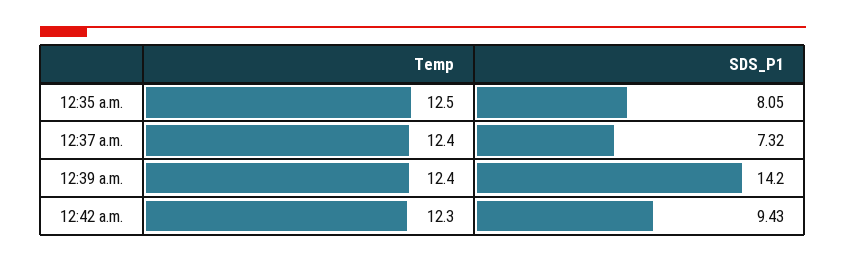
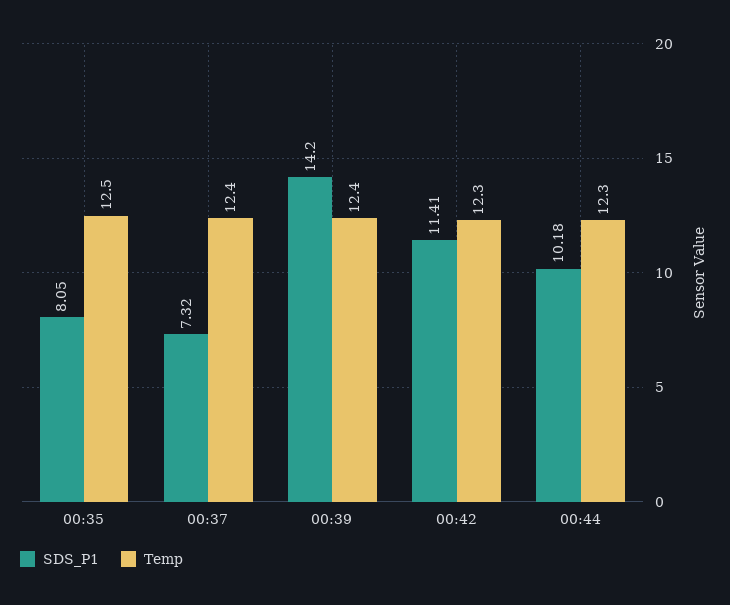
SDS_P1, 12:42 a.m.: 9.43 -> 11.41
SDS_P1, 00:44: none -> 10.18
Temp, 00:44: none -> 12.3

